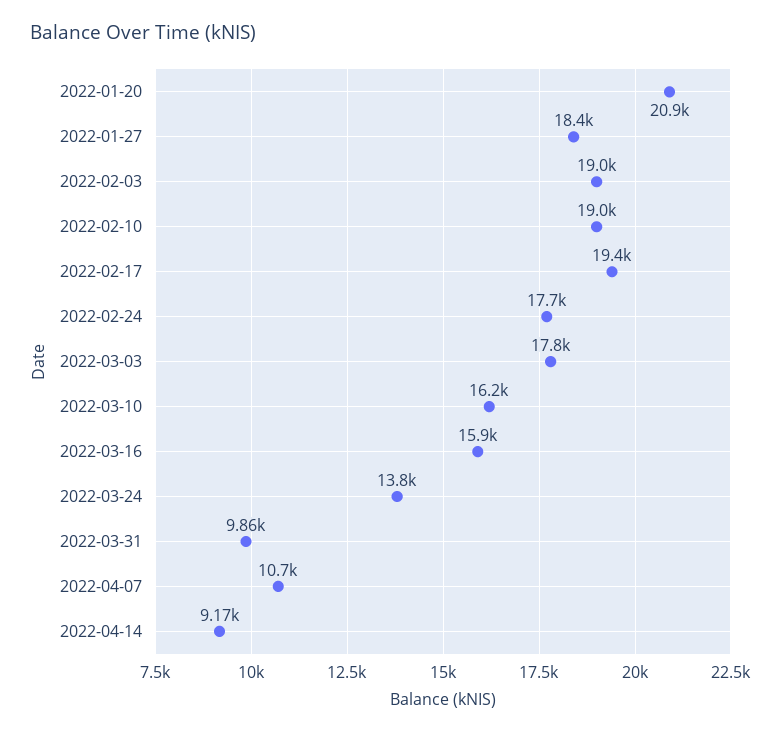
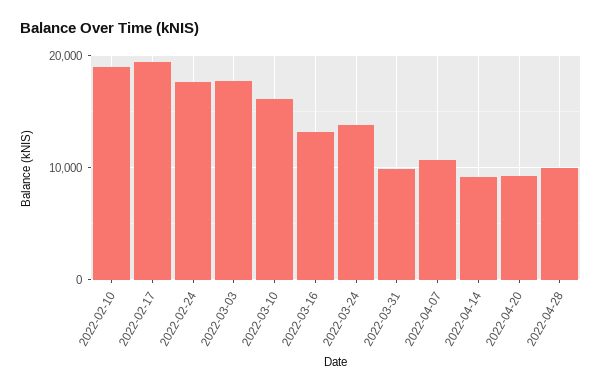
2022-01-20: 20900 -> none
2022-01-27: 18400 -> none
2022-02-03: 19000 -> none
2022-03-16: 15900 -> 13000
2022-04-20: none -> 9000
2022-04-28: none -> 10000

